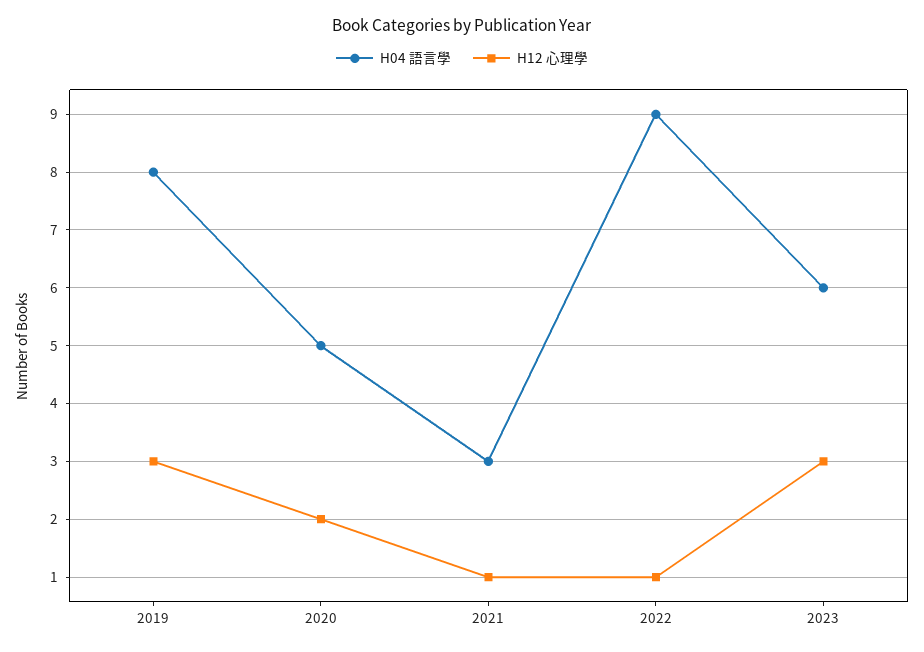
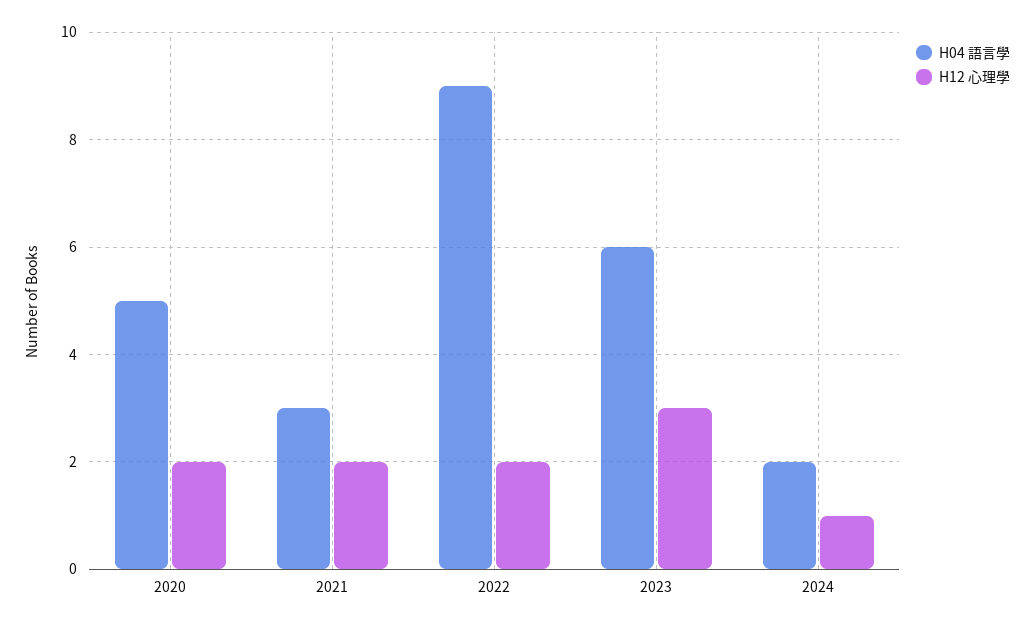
H04 語言學, 2019: 8 -> none
H12 心理學, 2019: 3 -> none
H12 心理學, 2021: 1 -> 2
H12 心理學, 2022: 1 -> 2
H04 語言學, 2024: none -> 2
H12 心理學, 2024: none -> 1

